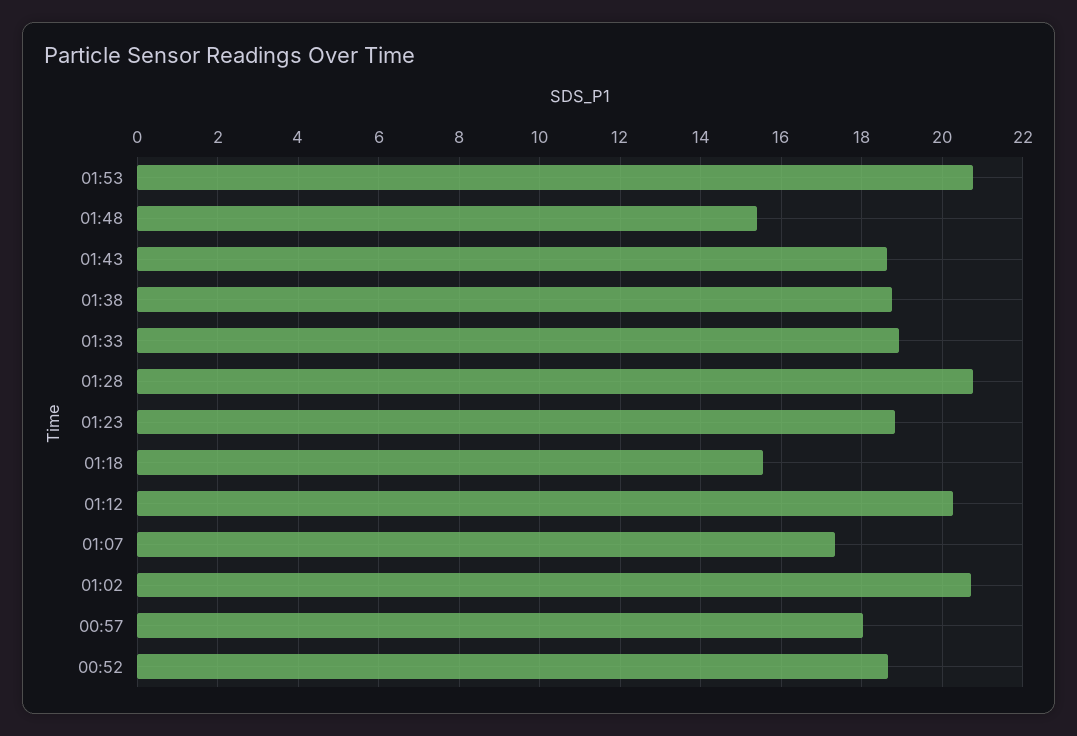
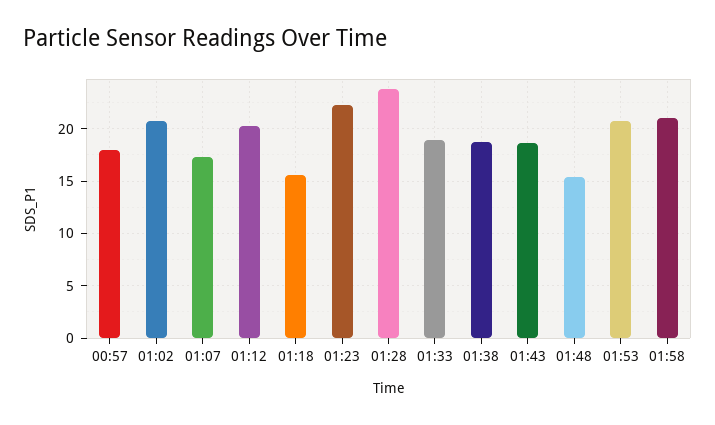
01:28: 20.8 -> 24
01:23: 18.8 -> 22
00:52: 18.6 -> none
01:58: none -> 21

